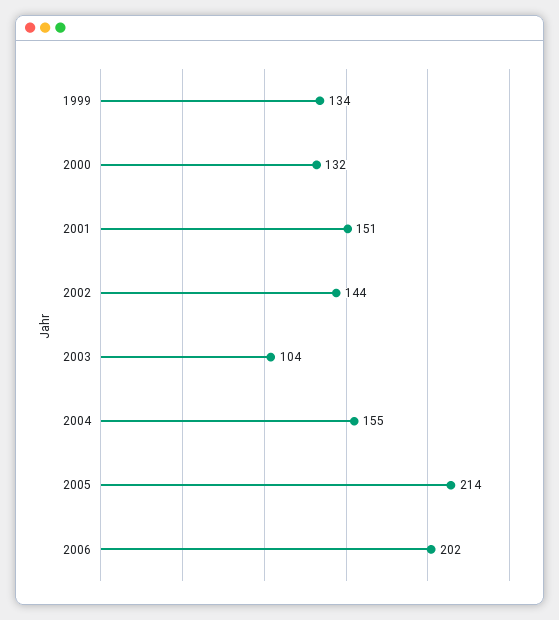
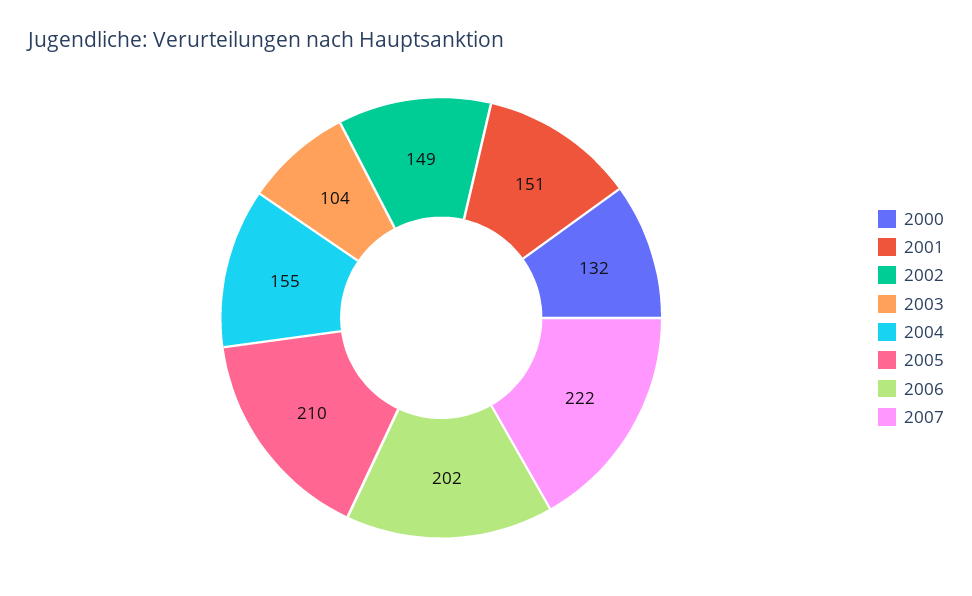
1999: 134 -> none
2002: 144 -> 149
2005: 214 -> 210
2007: none -> 222

